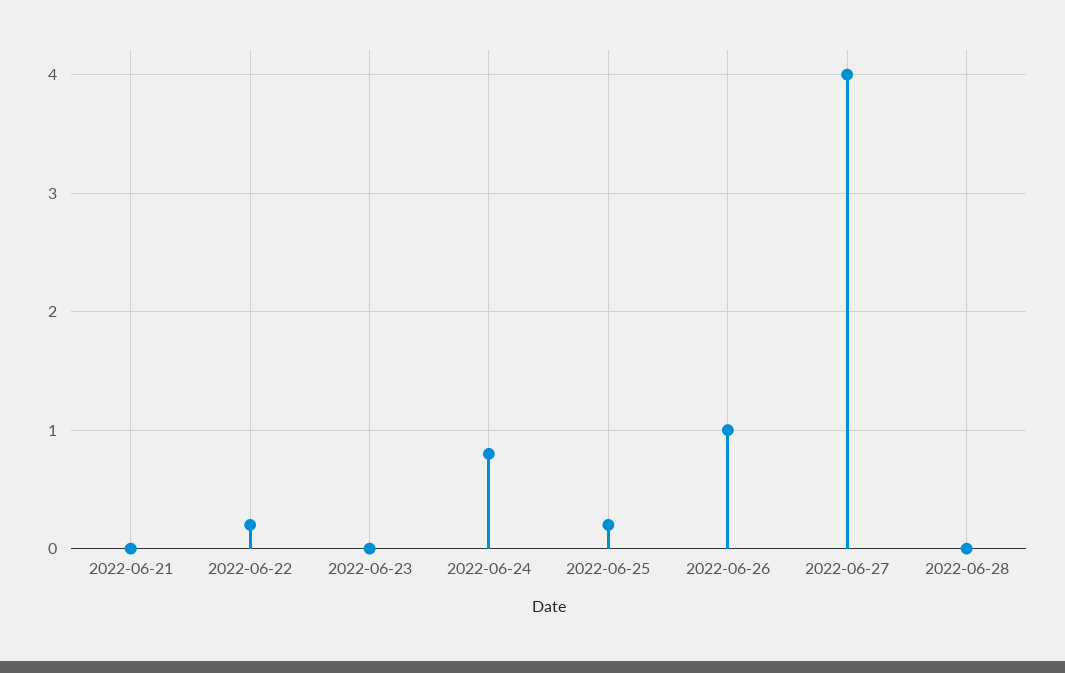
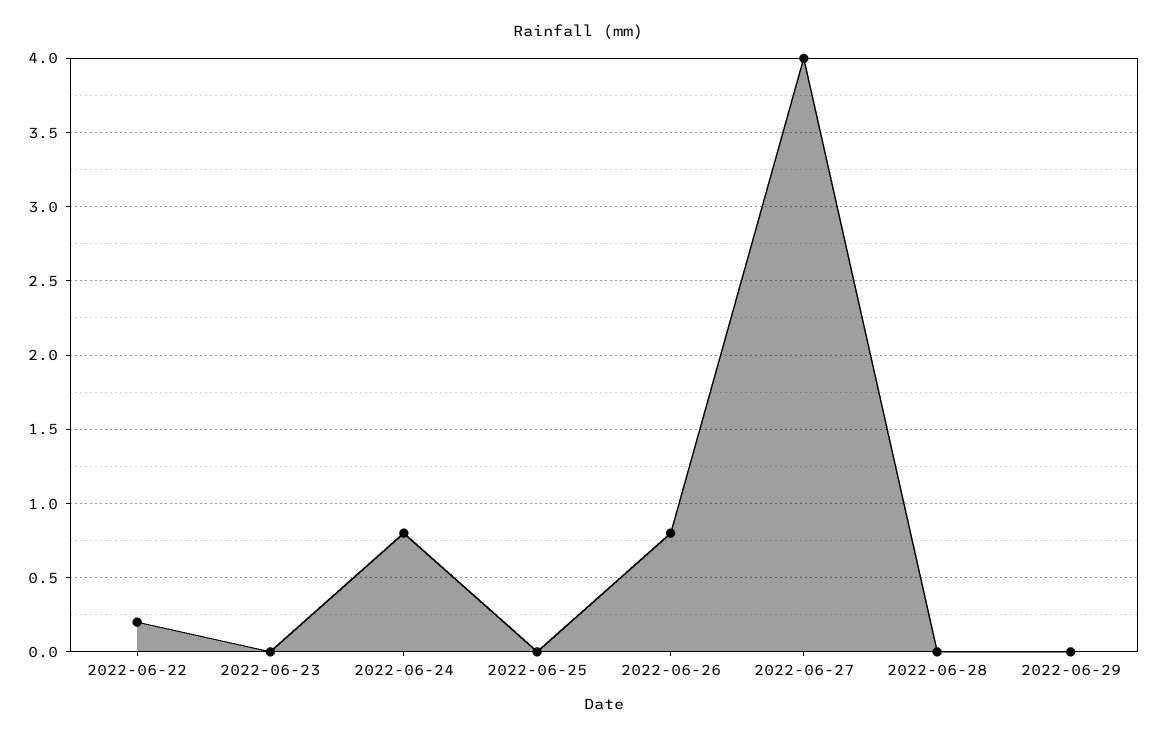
2022-06-21: 0 -> none
2022-06-25: 0.2 -> 0
2022-06-26: 1 -> 0.8
2022-06-29: none -> 0

